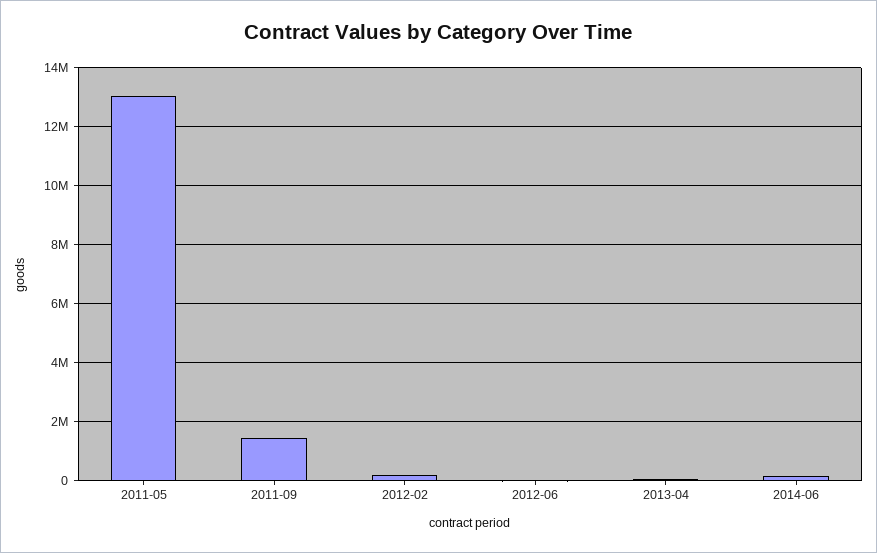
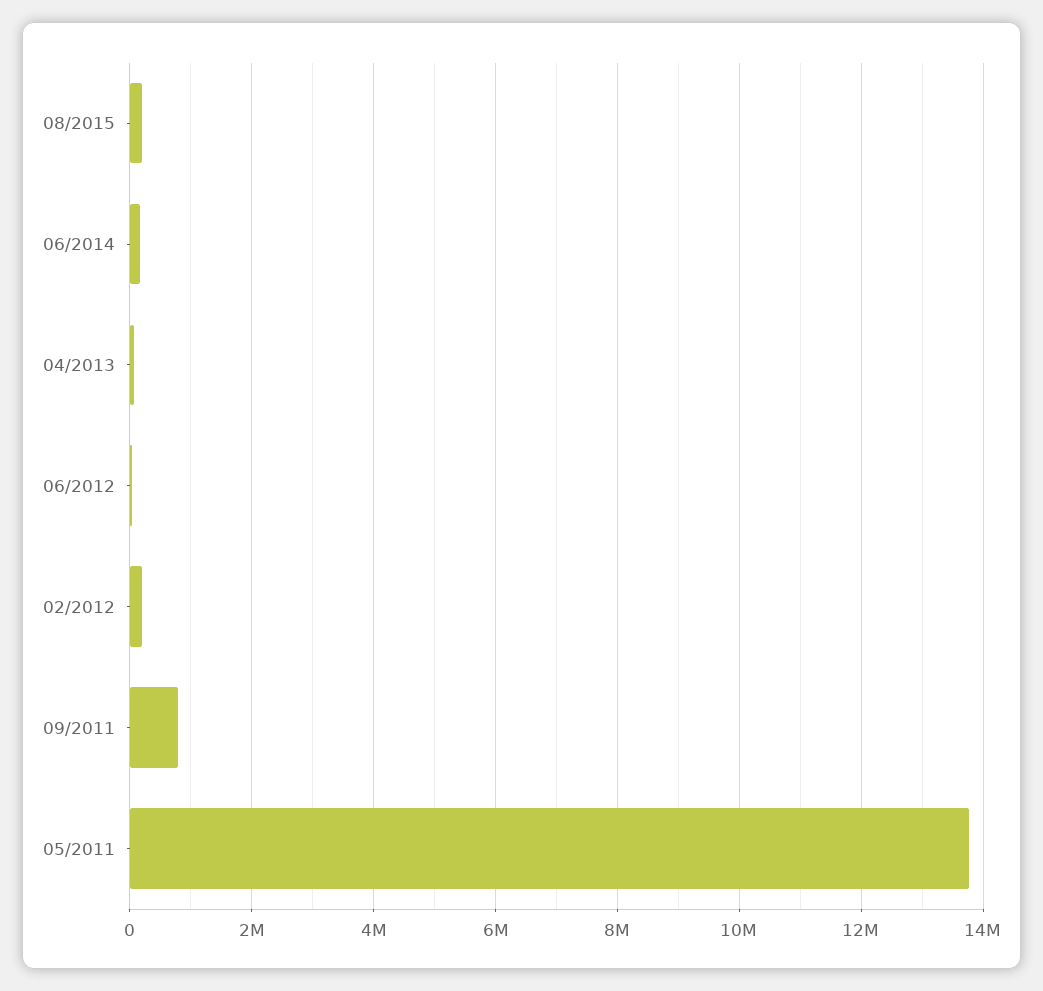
2011-05: 13000000 -> 13800000
2011-09: 1500000 -> 800000
08/2015: none -> 200000

